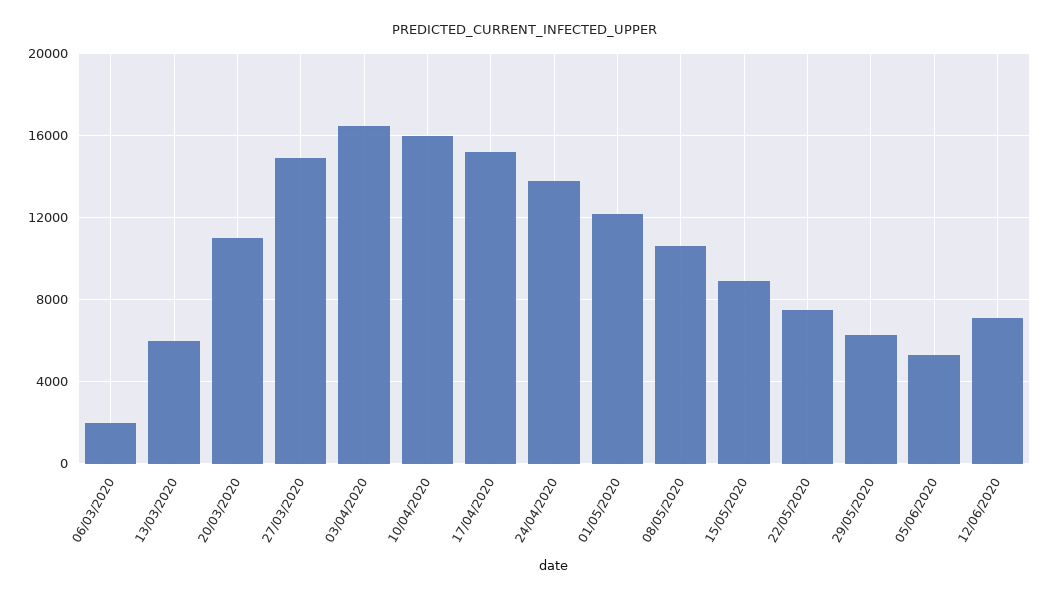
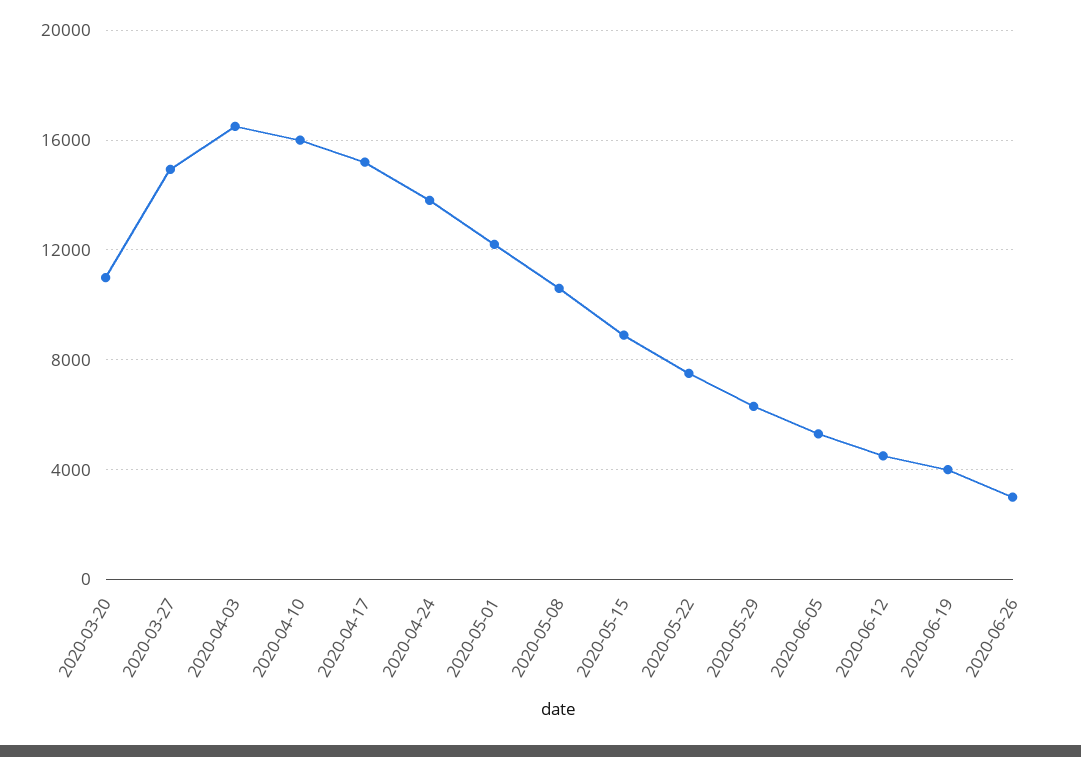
06/03/2020: 2000 -> none
13/03/2020: 6000 -> none
12/06/2020: 7000 -> 4500
2020-06-19: none -> 4000
2020-06-26: none -> 3000

